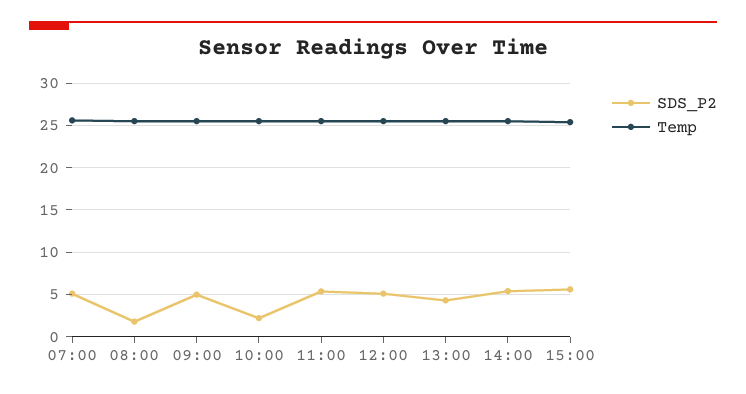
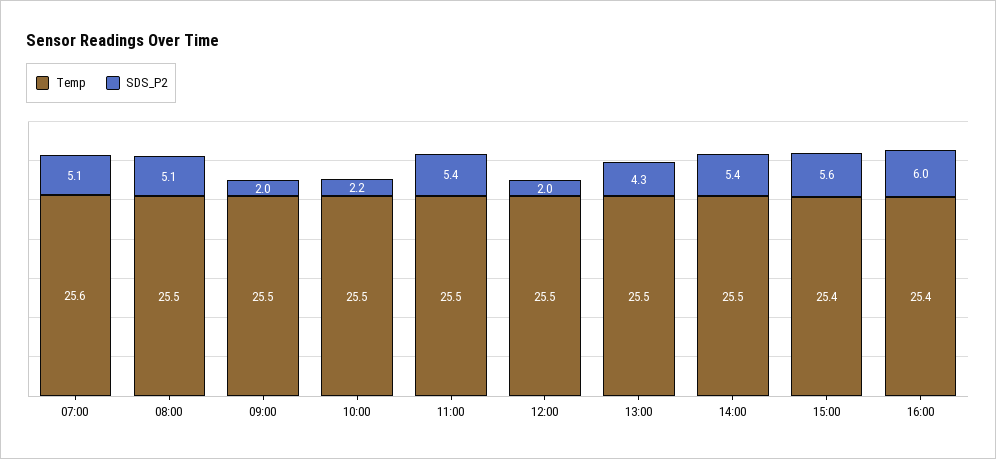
SDS_P2, 08:00: 2 -> 5.1
SDS_P2, 09:00: 5 -> 2
SDS_P2, 12:00: 5 -> 2
Temp, 16:00: none -> 25.4
SDS_P2, 16:00: none -> 6

